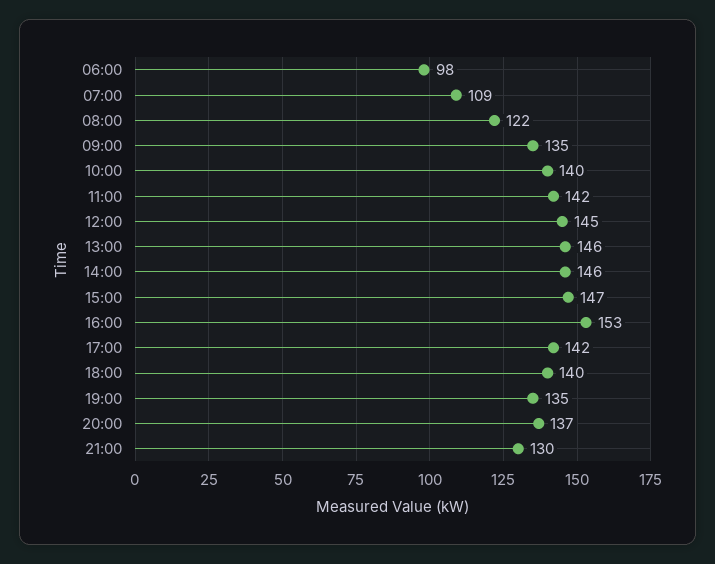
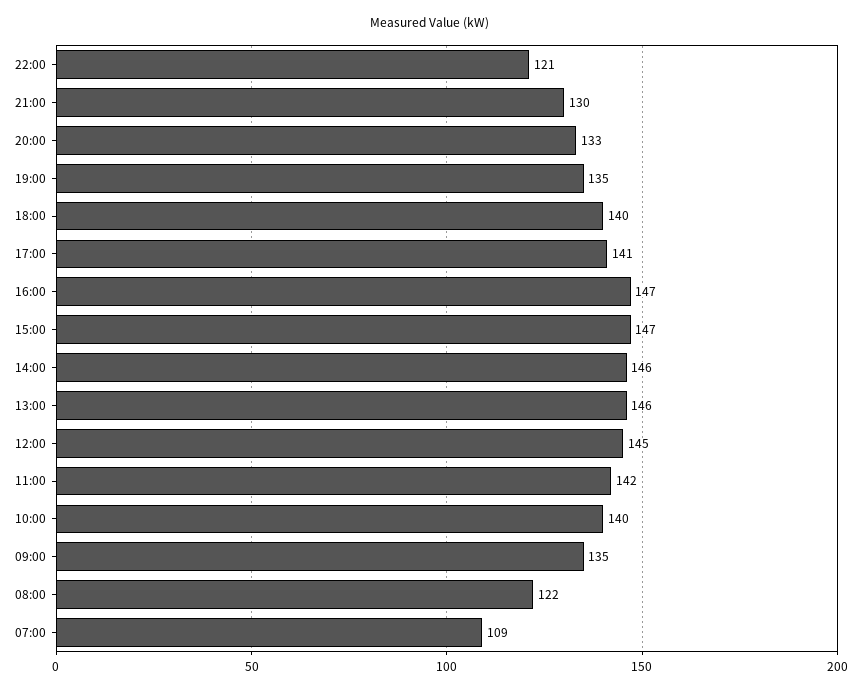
06:00: 98 -> none
16:00: 153 -> 147
17:00: 142 -> 141
20:00: 137 -> 133
22:00: none -> 121

